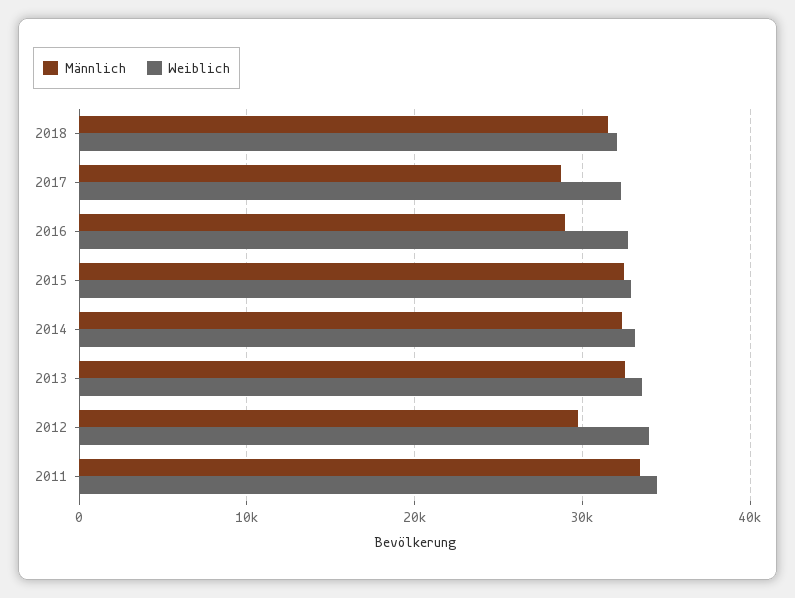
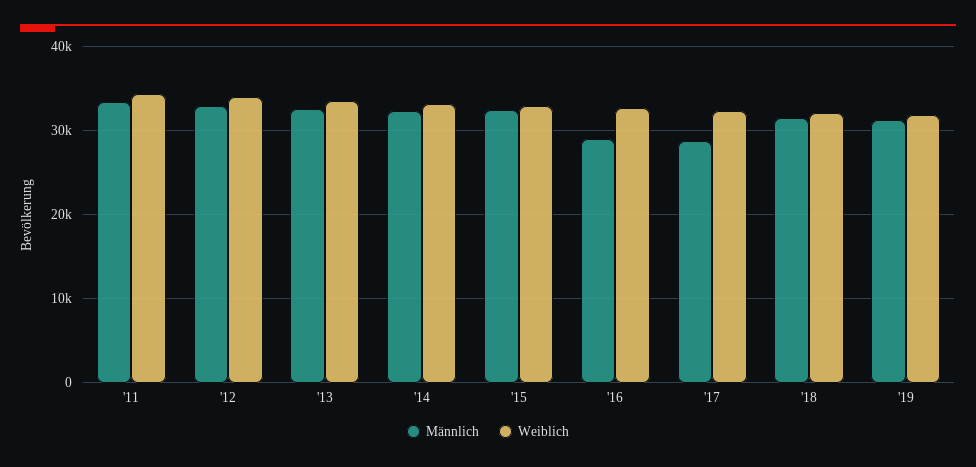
Männlich, 2012: 30000 -> 33000
Männlich, '19: none -> 31000
Weiblich, '19: none -> 32000

